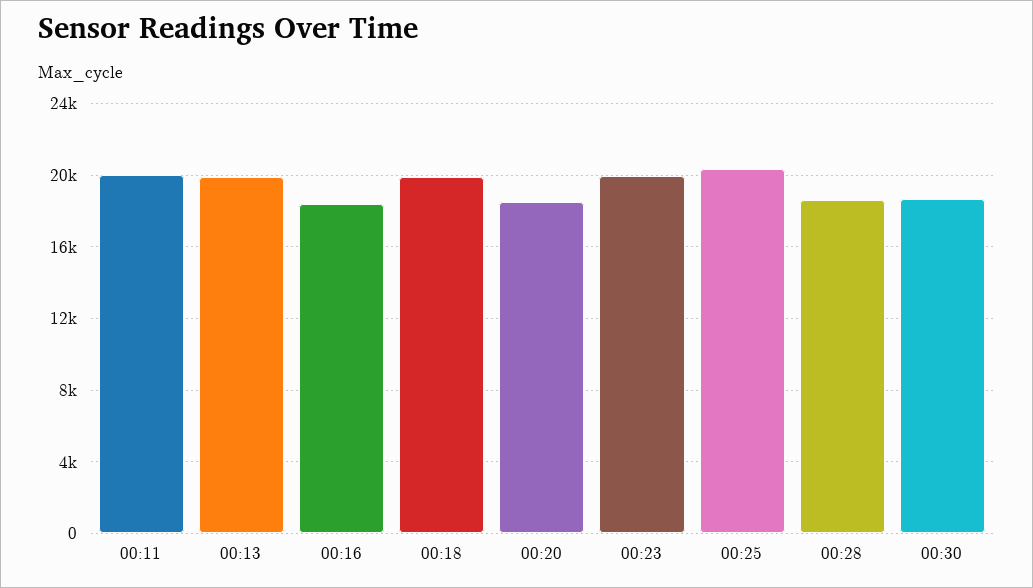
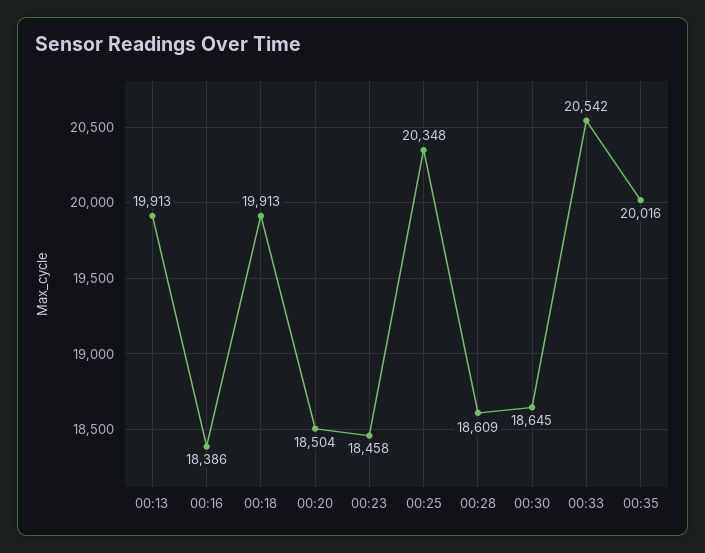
00:11: 20000 -> none
00:23: 20000 -> 18458
00:33: none -> 20542
00:35: none -> 20016

